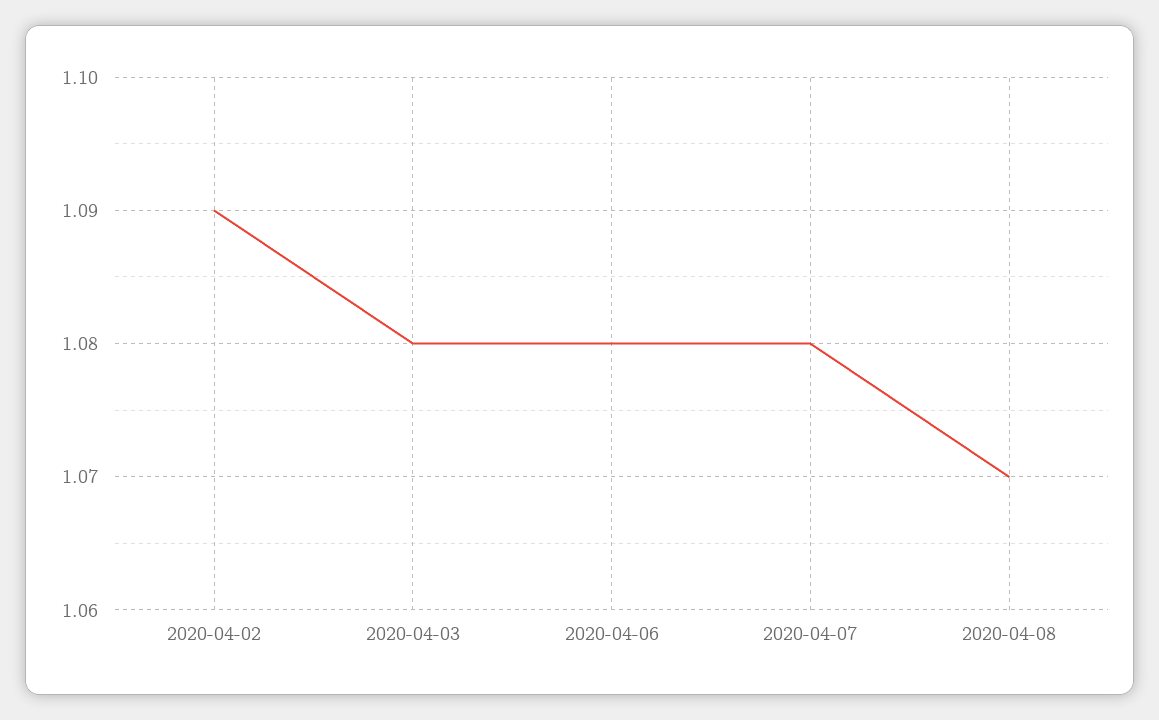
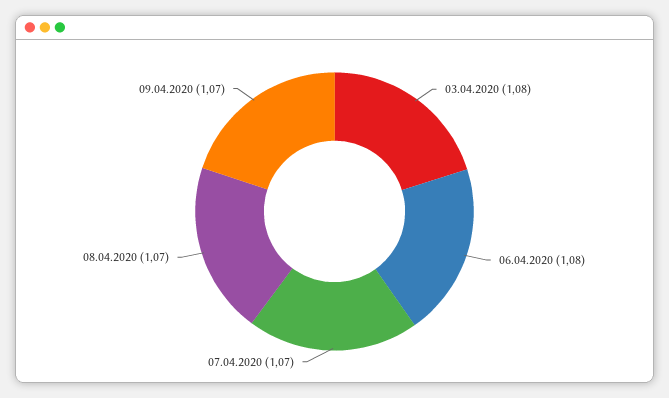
2020-04-02: 1.09 -> none
2020-04-07: 1.08 -> 1.07
09.04.2020: none -> 1.07

